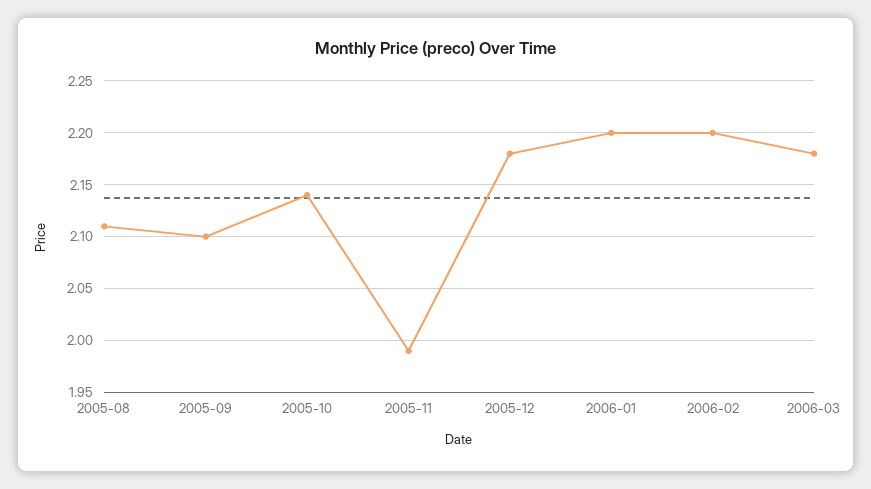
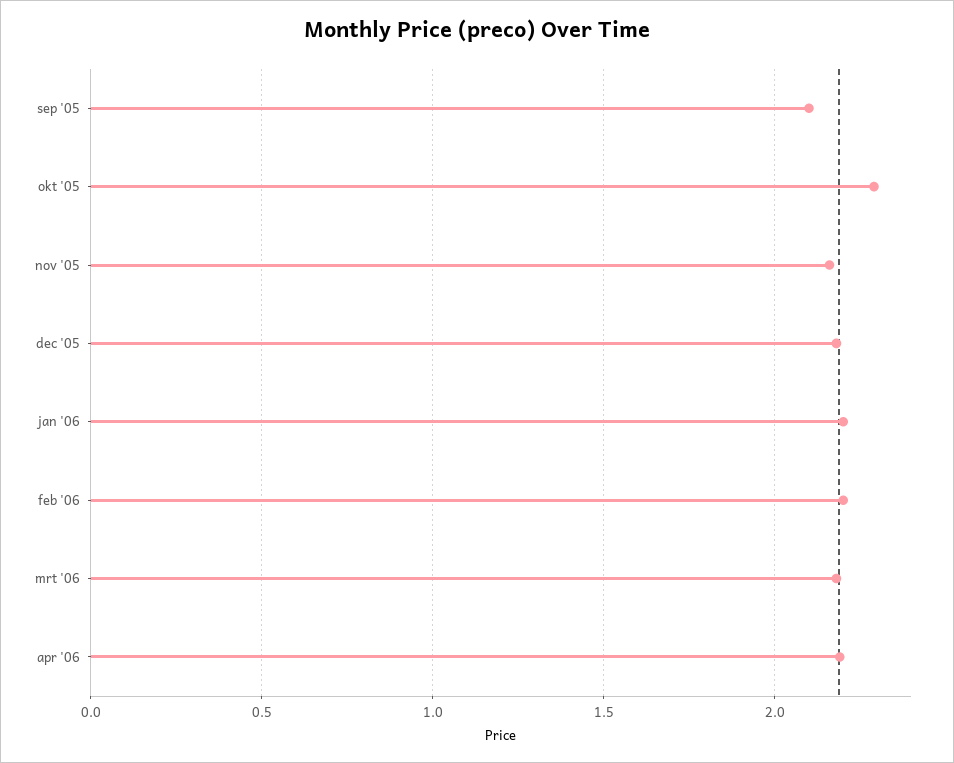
2005-08: 2.11 -> none
2005-10: 2.14 -> 2.3
2005-11: 1.99 -> 2.15
apr '06: none -> 2.2

